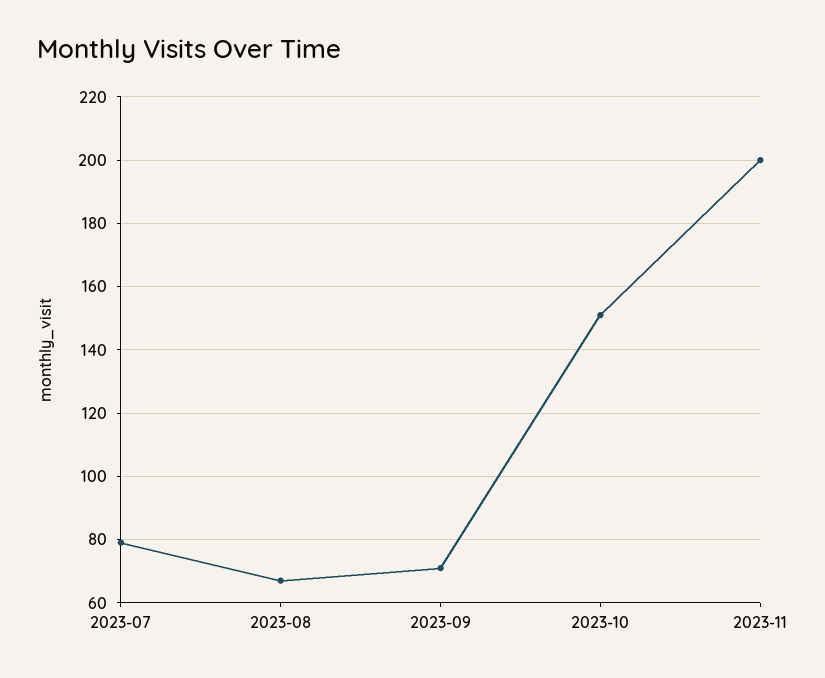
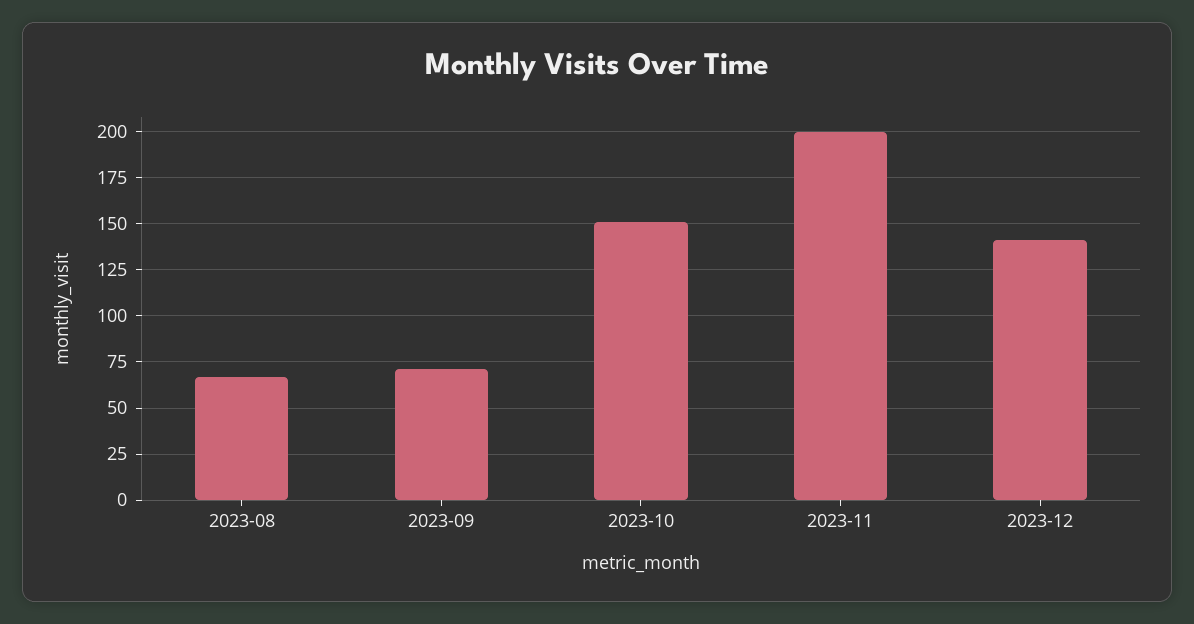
2023-07: 80 -> none
2023-12: none -> 140

